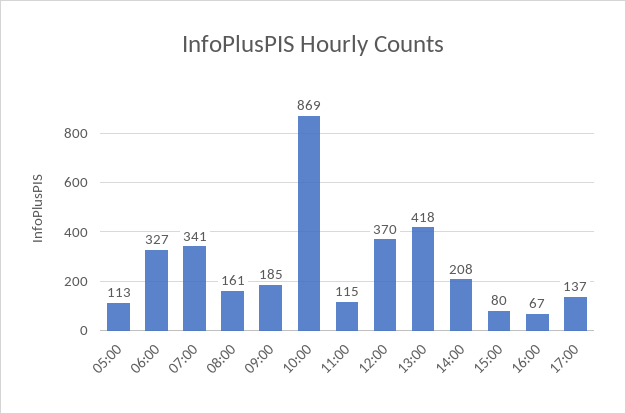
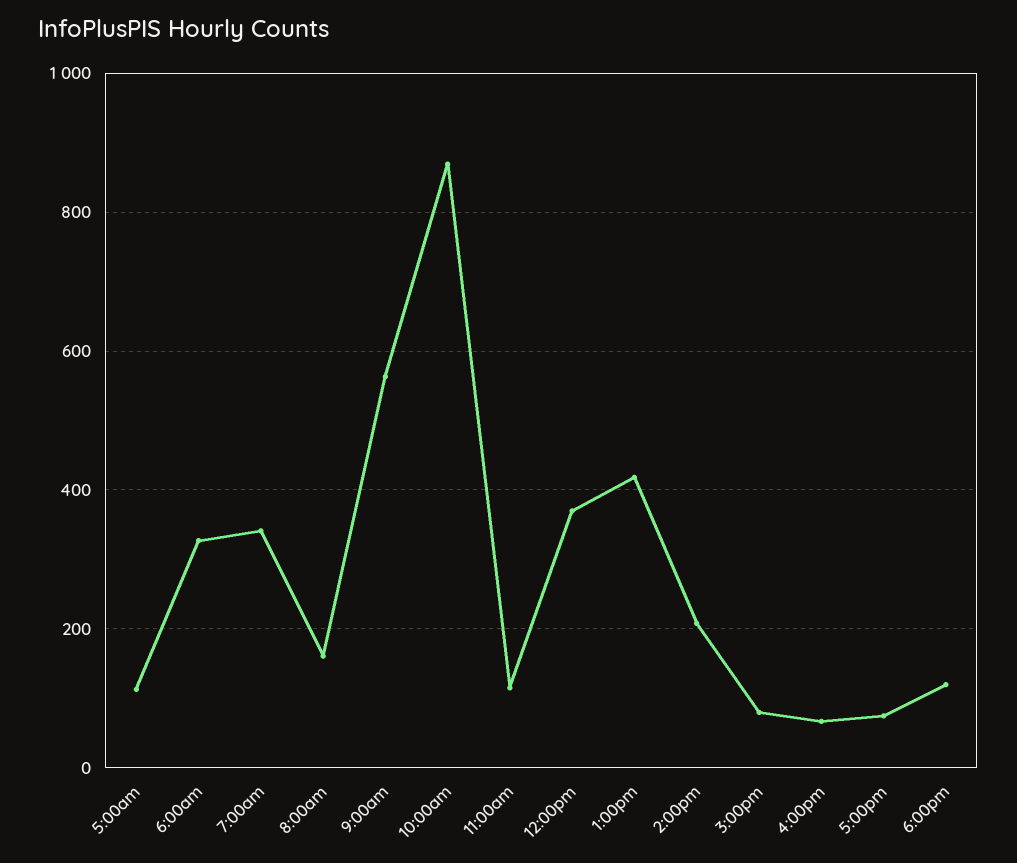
09:00: 185 -> 560
17:00: 137 -> 80
6:00pm: none -> 120

